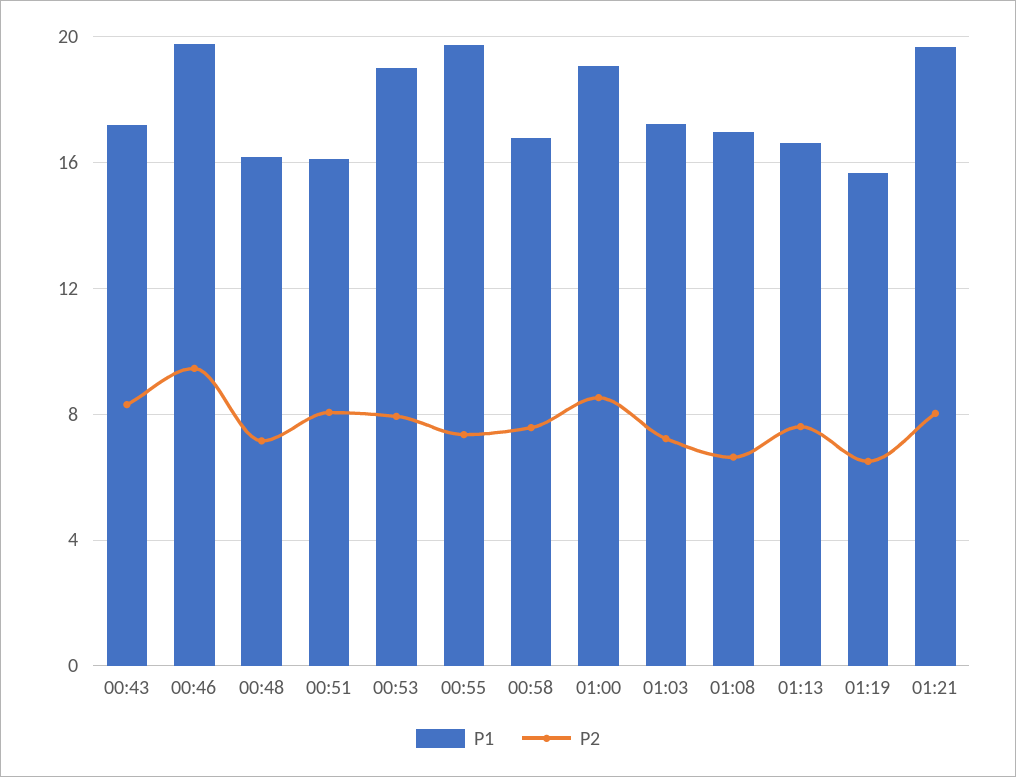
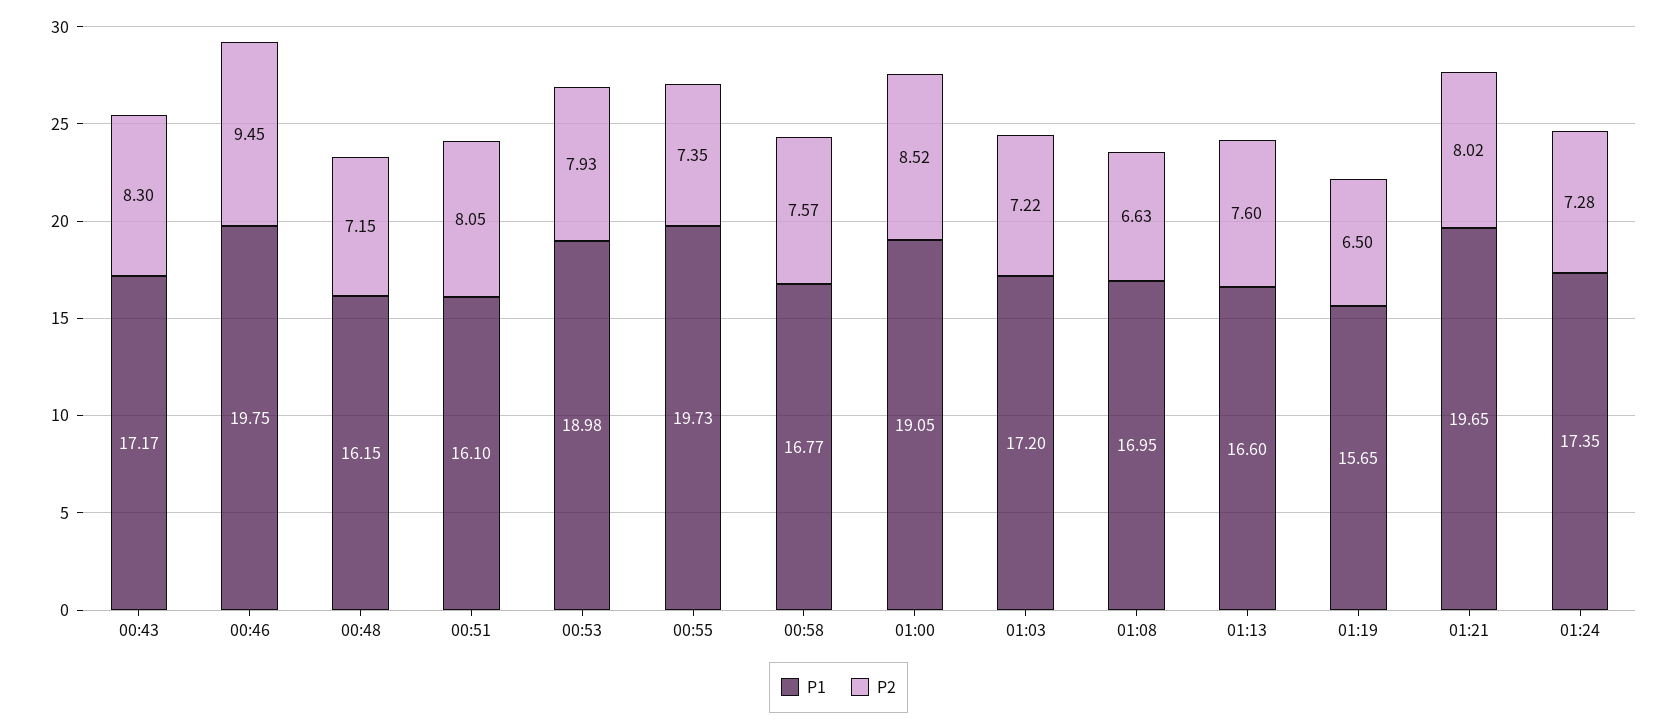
P1, 01:24: none -> 17.35
P2, 01:24: none -> 7.28

